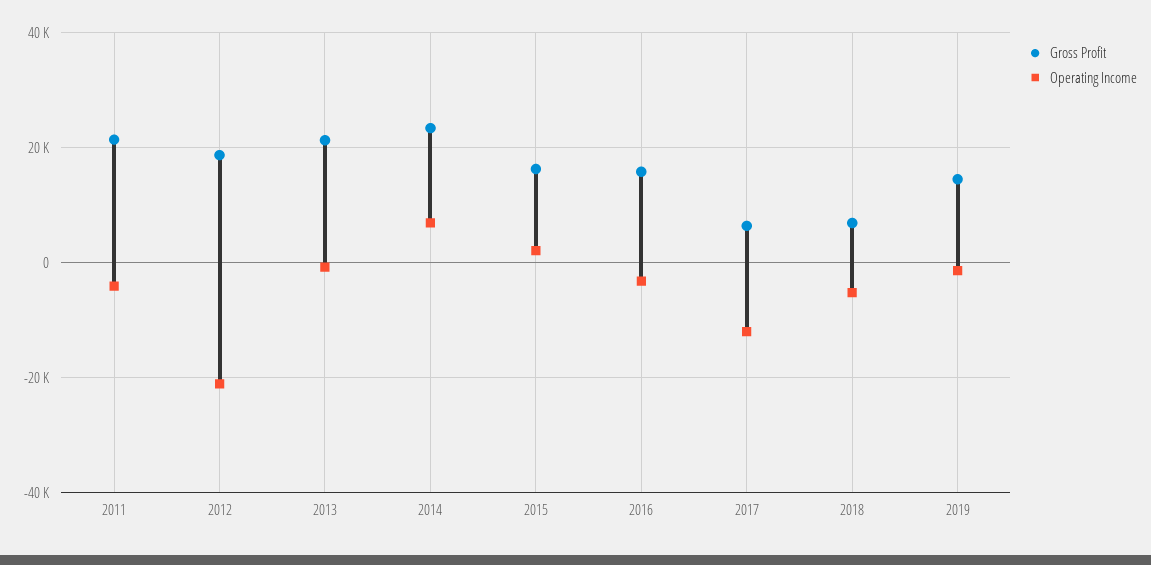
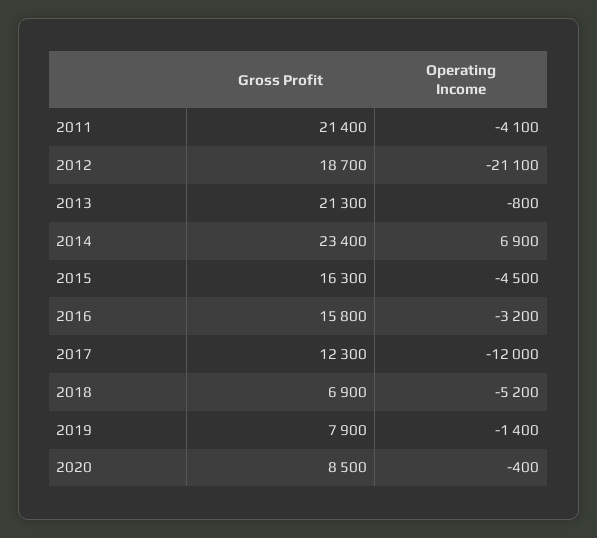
Operating Income, 2015: 2000 -> -4500
Gross Profit, 2017: 6000 -> 12300
Gross Profit, 2019: 14000 -> 7900
Gross Profit, 2020: none -> 8500
Operating Income, 2020: none -> -400

